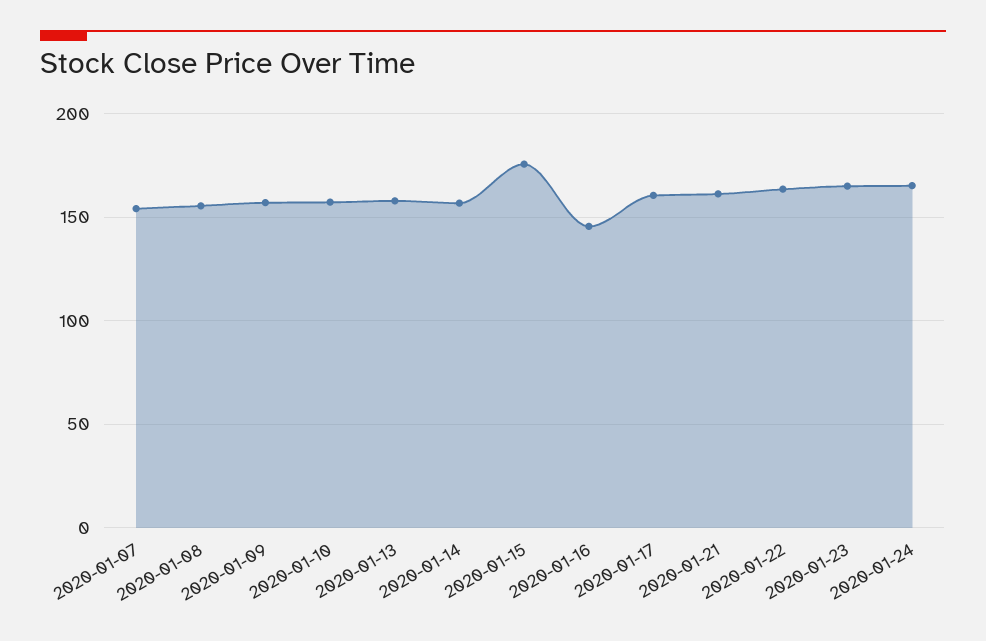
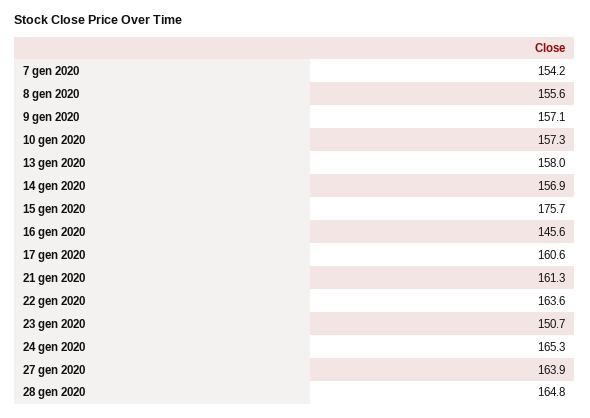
2020-01-23: 165 -> 150.7
27 gen 2020: none -> 163.9
28 gen 2020: none -> 164.8

